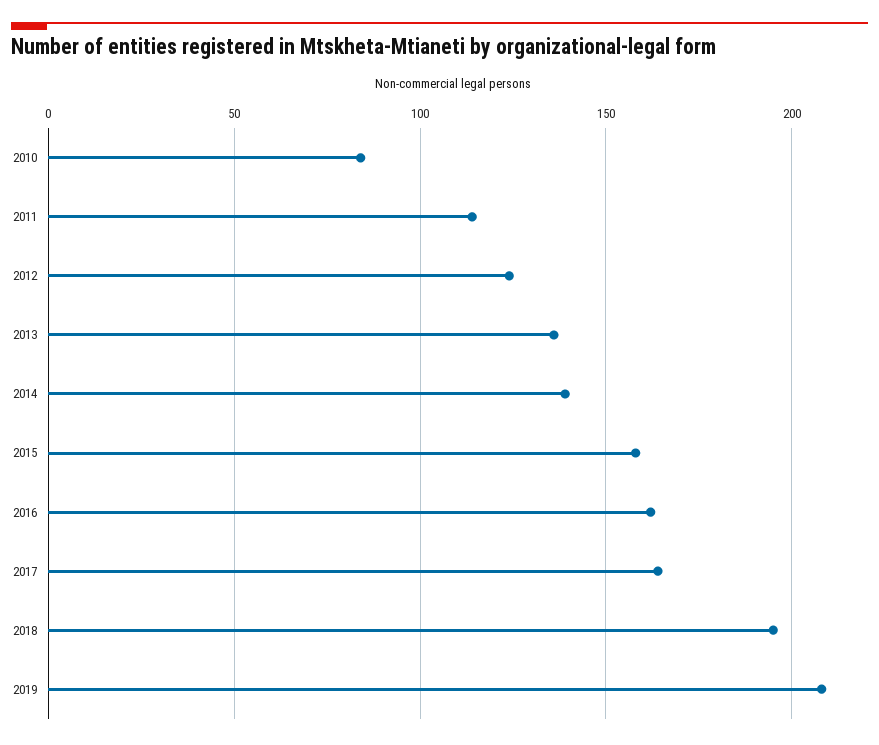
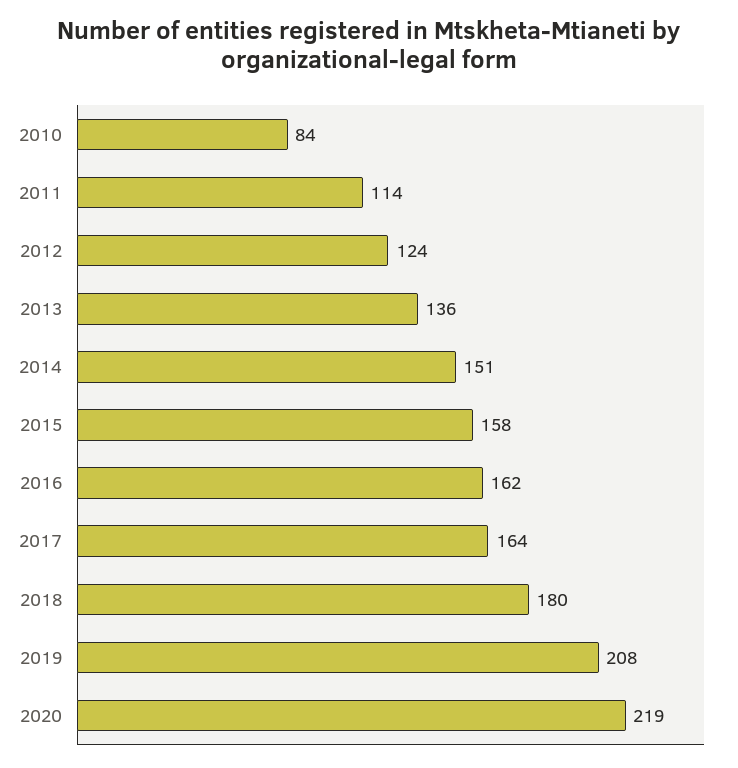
2014: 140 -> 151
2018: 195 -> 180
2020: none -> 219

